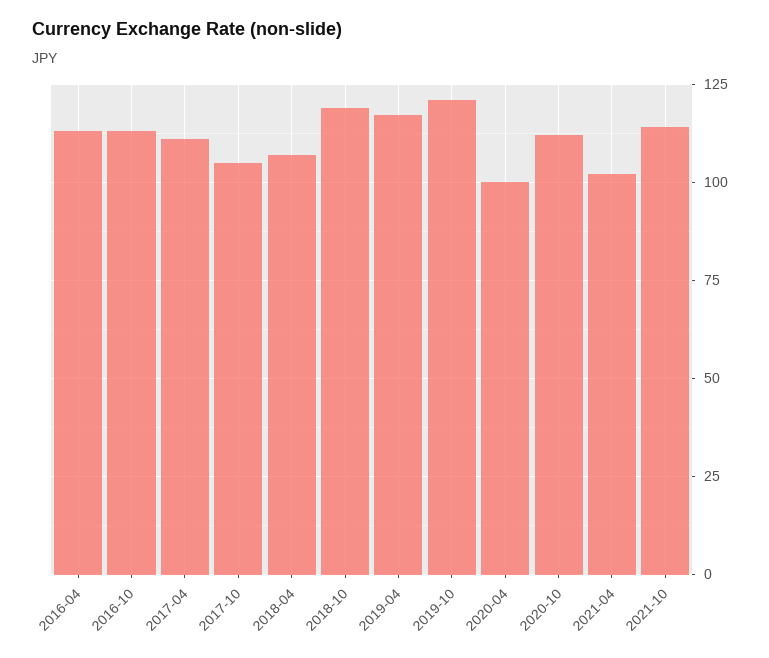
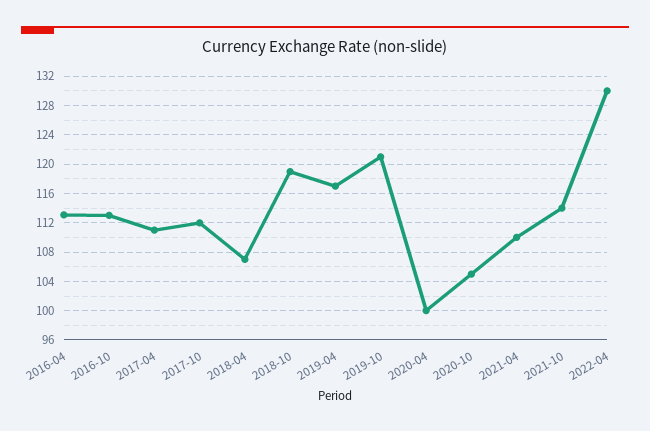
2017-10: 105 -> 112
2020-10: 112.5 -> 105
2021-04: 102.5 -> 110
2022-04: none -> 130

